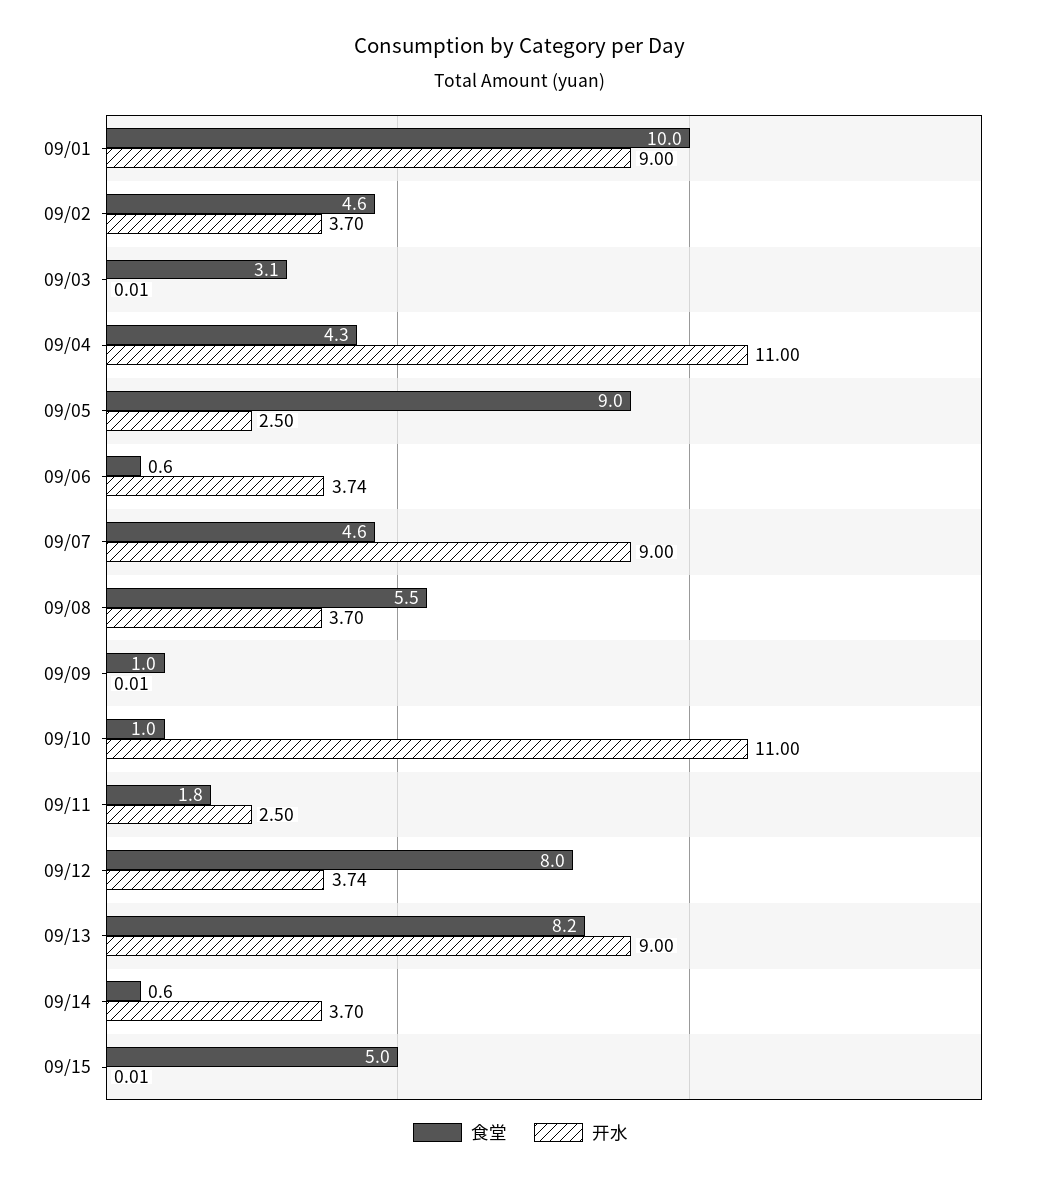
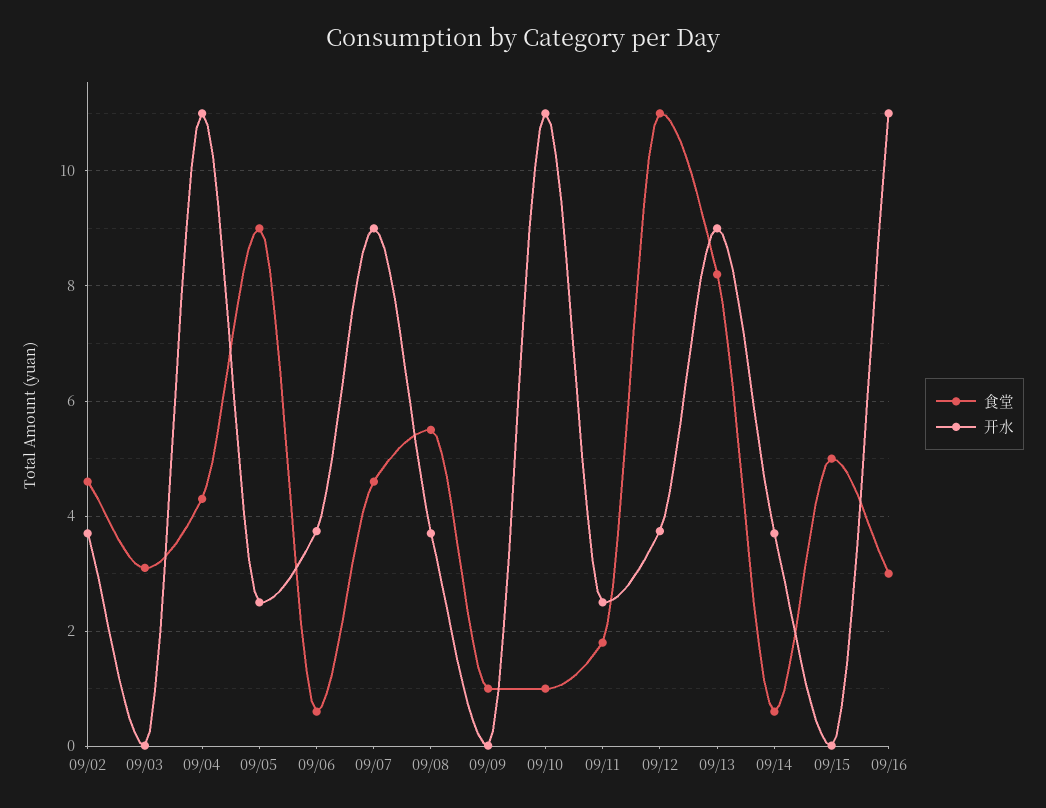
食堂, 09/01: 10 -> none
开水, 09/01: 9 -> none
食堂, 09/12: 8 -> 11
食堂, 09/16: none -> 3
开水, 09/16: none -> 11

